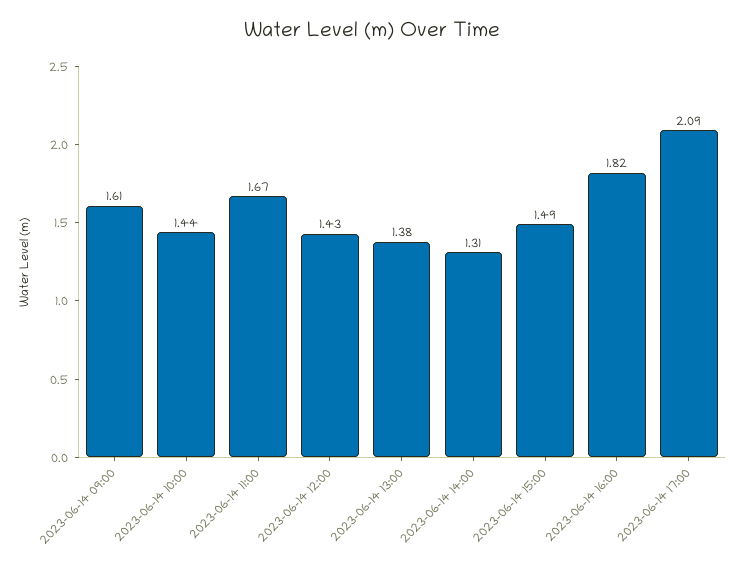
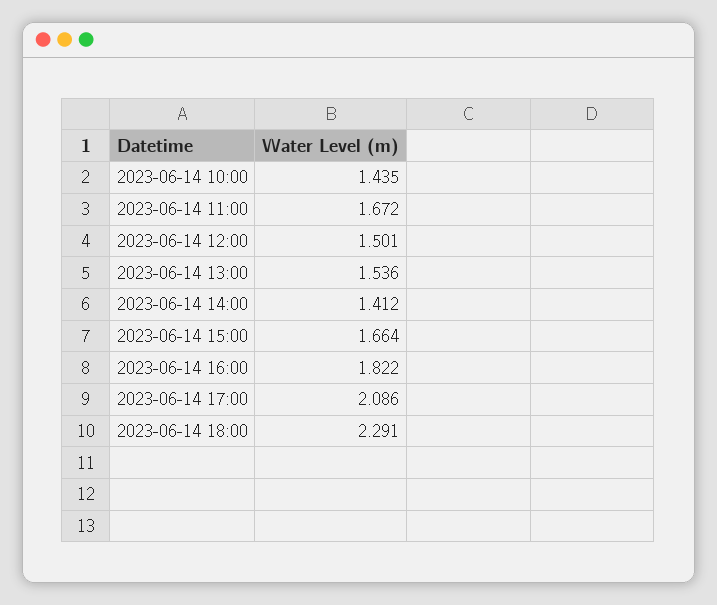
2023-06-14 09:00: 1.61 -> none
2023-06-14 12:00: 1.43 -> 1.501
2023-06-14 13:00: 1.38 -> 1.536
2023-06-14 14:00: 1.31 -> 1.412
2023-06-14 15:00: 1.49 -> 1.664
2023-06-14 18:00: none -> 2.291

